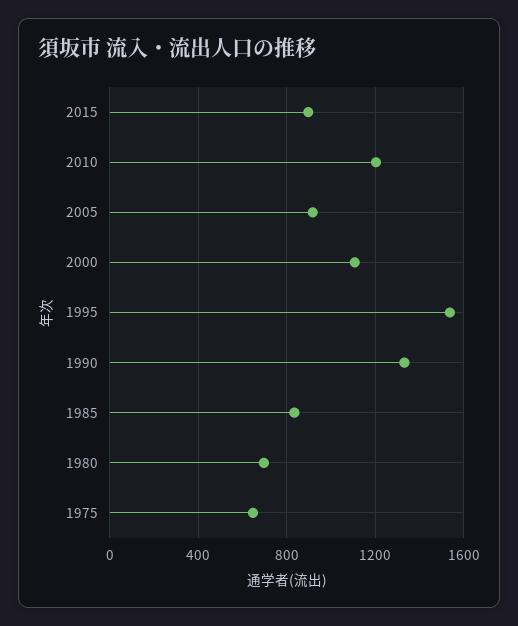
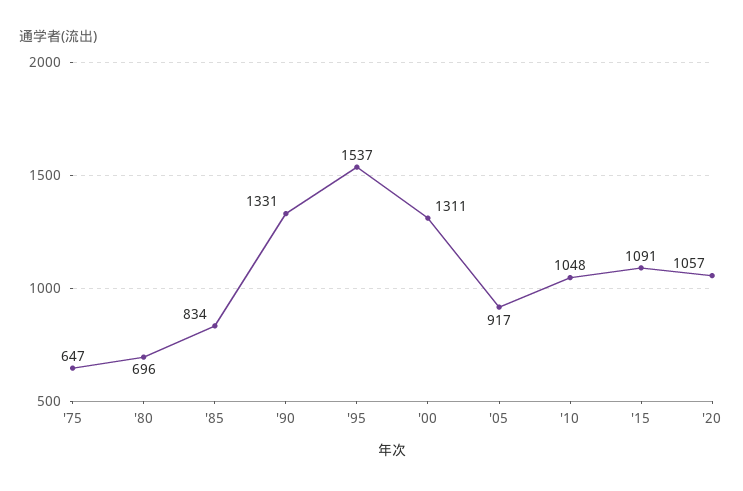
2015: 900 -> 1091
2010: 1200 -> 1048
2000: 1100 -> 1311
'20: none -> 1057

